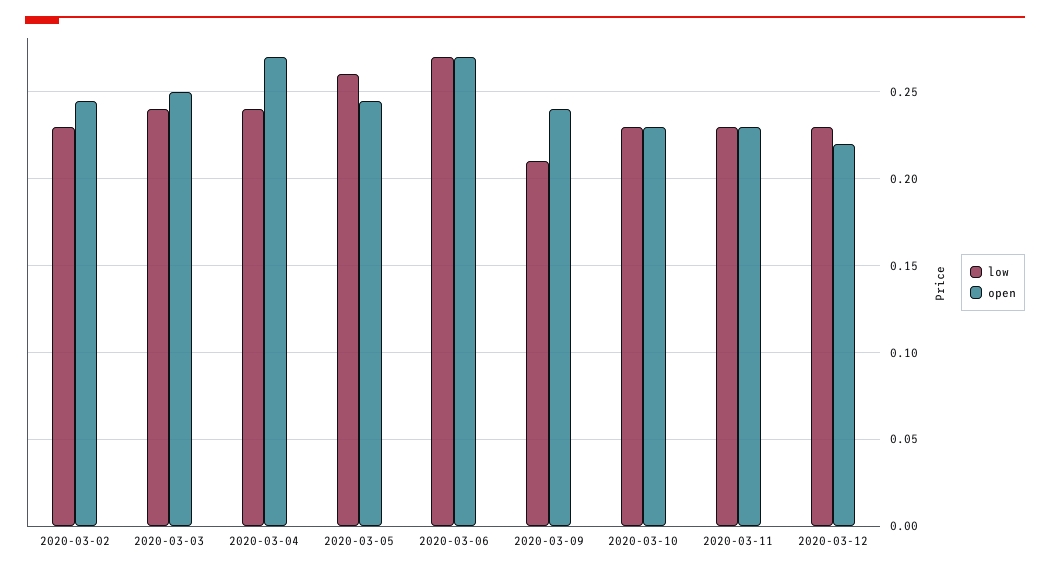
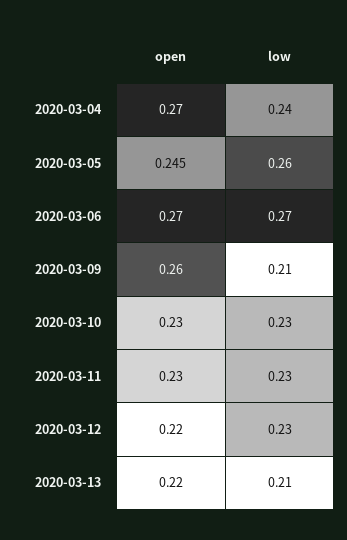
low, 2020-03-02: 0.23 -> none
open, 2020-03-02: 0.245 -> none
low, 2020-03-03: 0.24 -> none
open, 2020-03-03: 0.25 -> none
open, 2020-03-09: 0.24 -> 0.26
open, 2020-03-13: none -> 0.22
low, 2020-03-13: none -> 0.21

